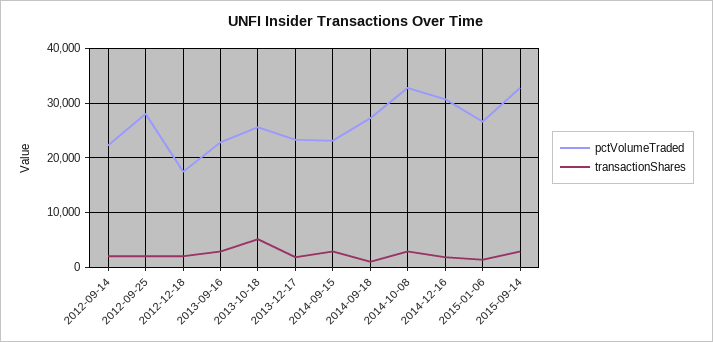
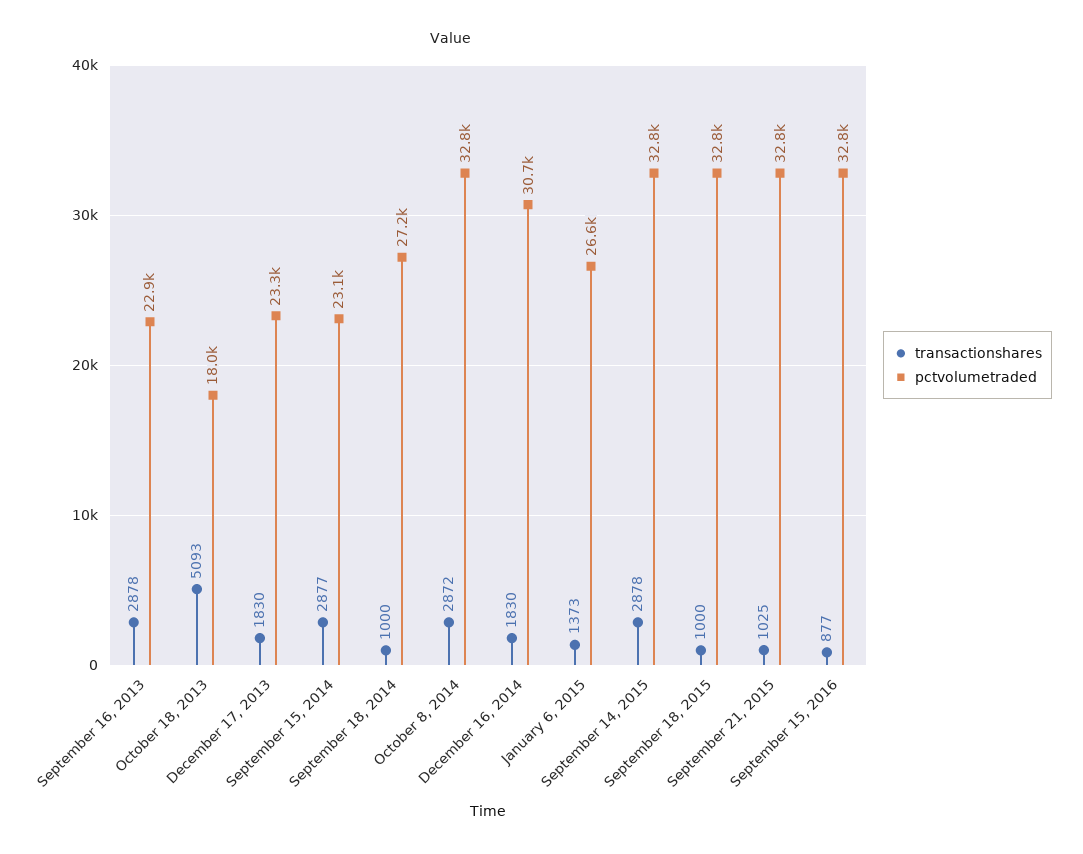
pctVolumeTraded, 2012-09-14: 22000 -> none
transactionShares, 2012-09-14: 2000 -> none
pctVolumeTraded, 2012-09-25: 28000 -> none
transactionShares, 2012-09-25: 2000 -> none
pctVolumeTraded, 2012-12-18: 18000 -> none
transactionShares, 2012-12-18: 2000 -> none
pctVolumeTraded, 2013-10-18: 26000 -> 18000
transactionShares, September 18, 2015: none -> 1000
pctVolumeTraded, September 18, 2015: none -> 32800
transactionShares, September 21, 2015: none -> 1025
pctVolumeTraded, September 21, 2015: none -> 32800
transactionShares, September 15, 2016: none -> 877
pctVolumeTraded, September 15, 2016: none -> 32800

